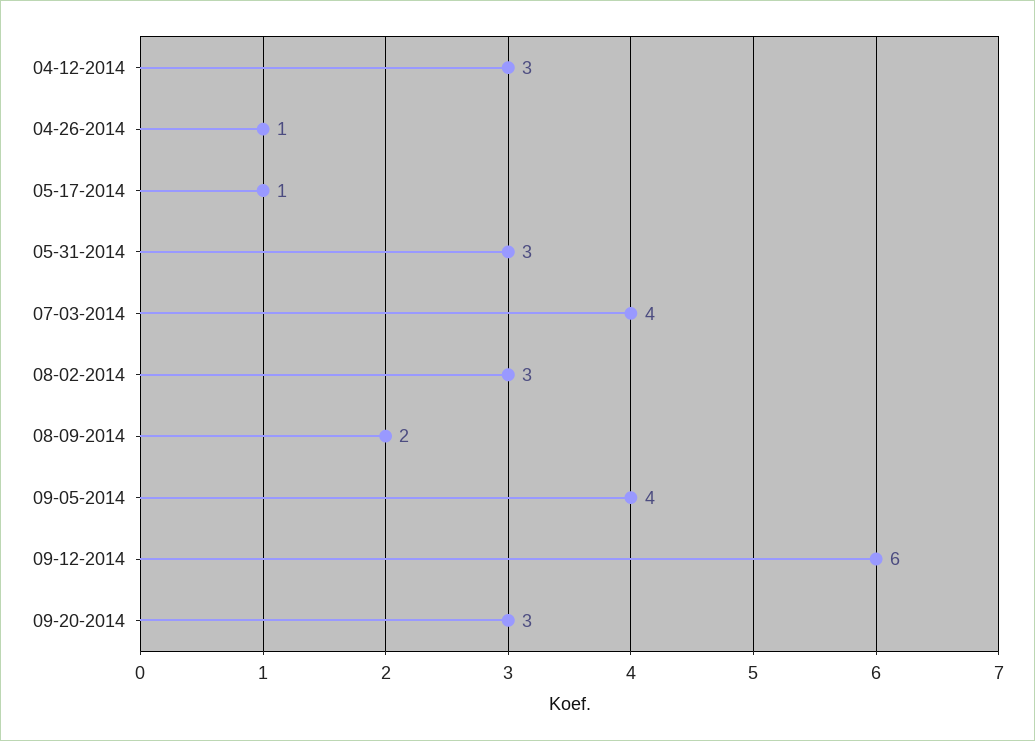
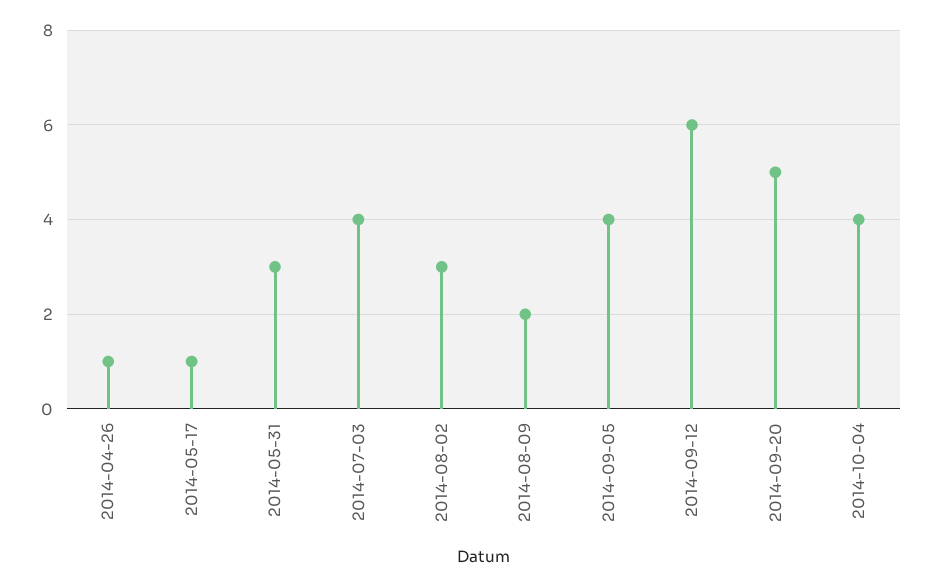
04-12-2014: 3 -> none
09-20-2014: 3 -> 5
2014-10-04: none -> 4

